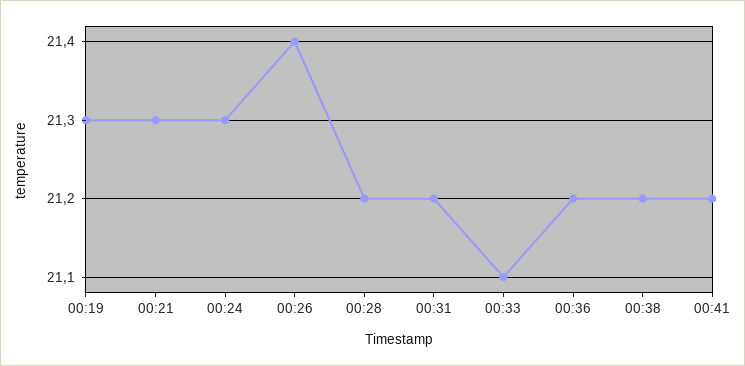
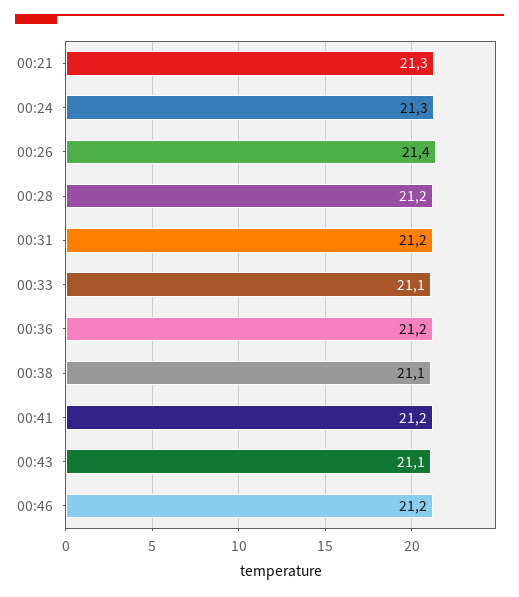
00:19: 21.3 -> none
00:38: 21.2 -> 21.1
00:43: none -> 21.1
00:46: none -> 21.2

